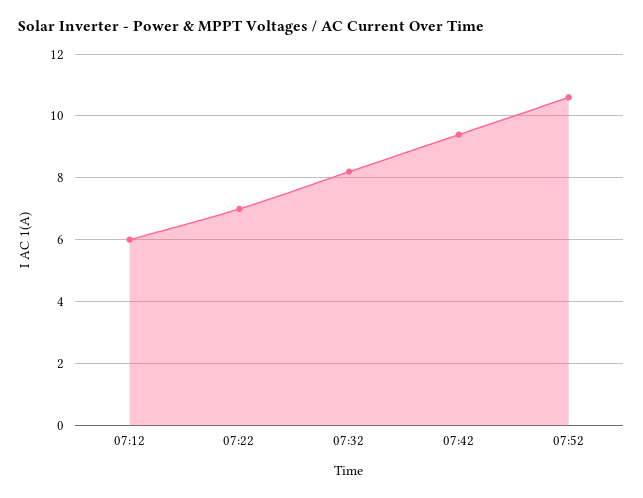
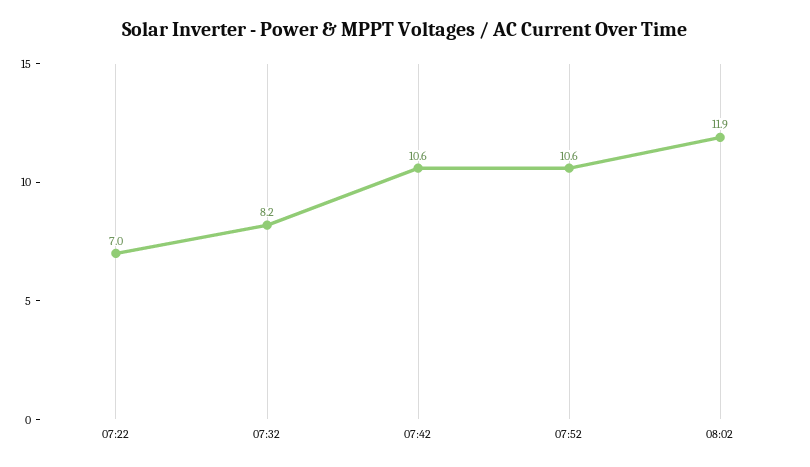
07:12: 6 -> none
07:42: 9.5 -> 10.6
08:02: none -> 11.9

